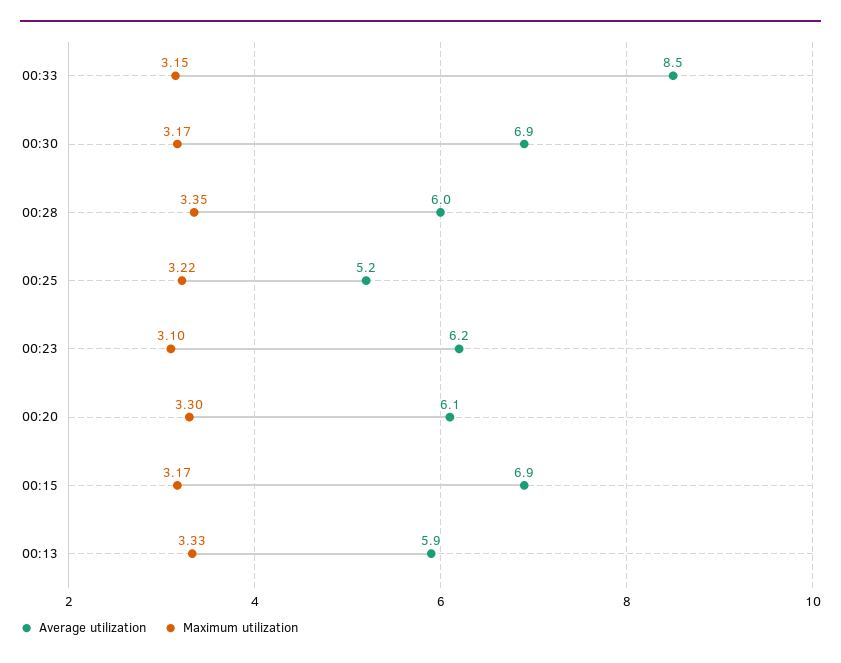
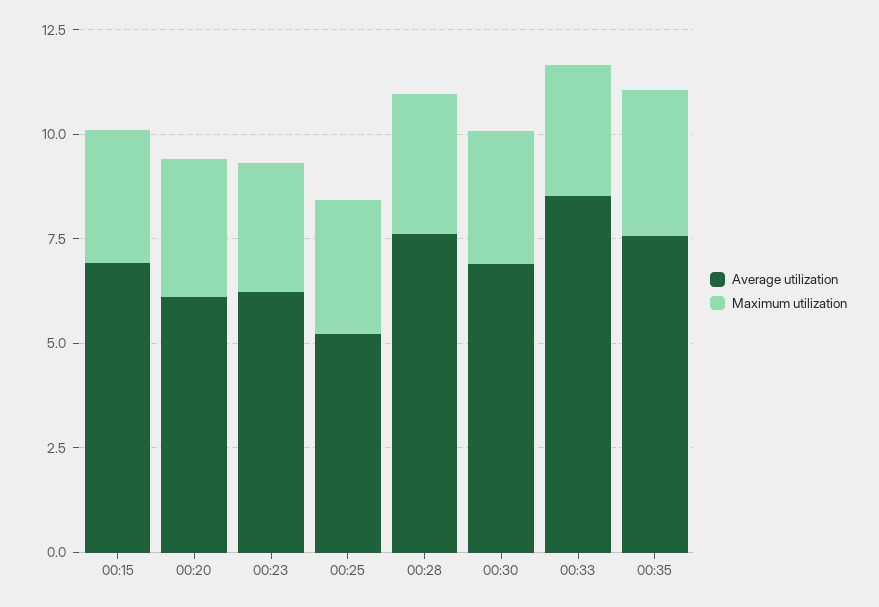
Average utilization, 00:28: 6 -> 7.5
Average utilization, 00:13: 5.9 -> none
Maximum utilization, 00:13: 3.33 -> none
Average utilization, 00:35: none -> 7.5
Maximum utilization, 00:35: none -> 3.5

